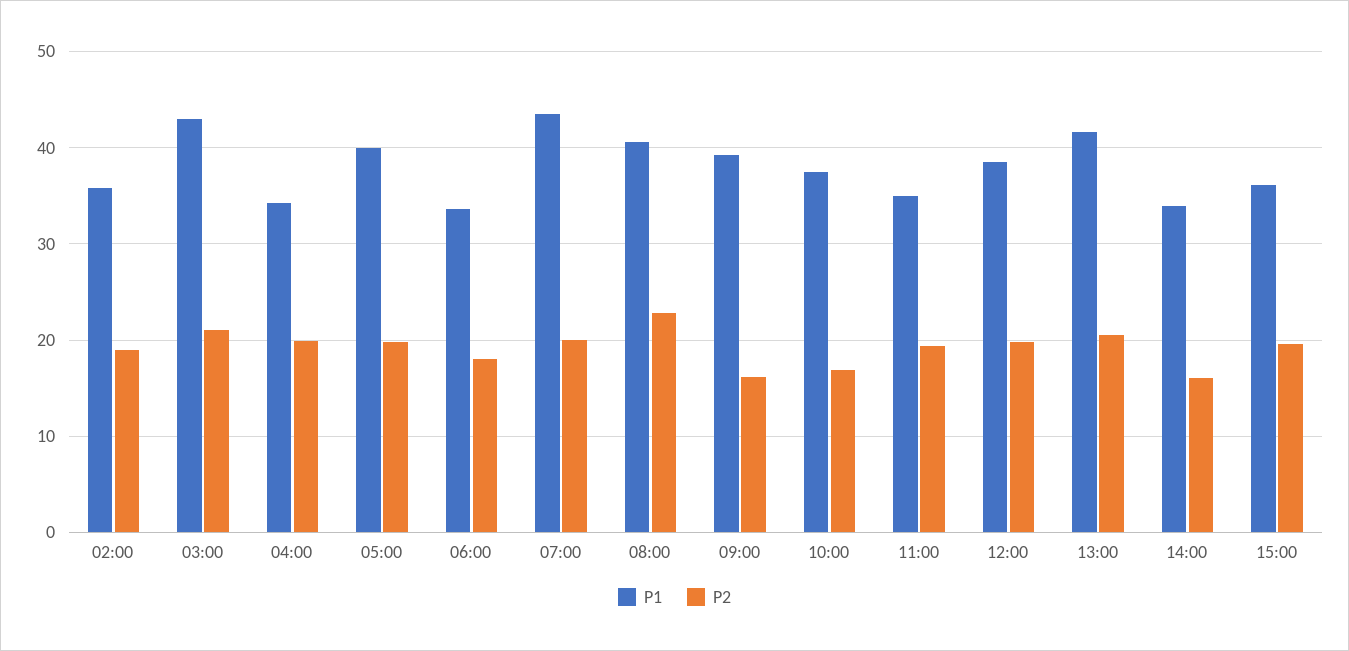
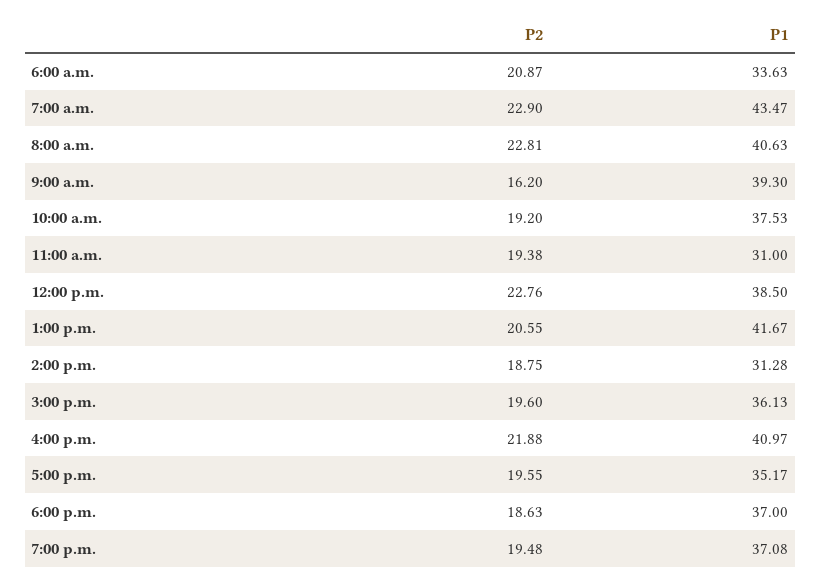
P1, 02:00: 36 -> none
P2, 02:00: 19 -> none
P1, 03:00: 43 -> none
P2, 03:00: 21 -> none
P1, 04:00: 34 -> none
P2, 04:00: 20 -> none
P1, 05:00: 40 -> none
P2, 05:00: 20 -> none
P2, 06:00: 18 -> 20.87
P2, 07:00: 20 -> 22.9
P2, 10:00: 17 -> 19.2
P1, 11:00: 35 -> 31
P2, 12:00: 20 -> 22.76
P1, 14:00: 34 -> 31.28
P2, 14:00: 16 -> 18.75
P2, 4:00 p.m.: none -> 21.88
P1, 4:00 p.m.: none -> 40.97
P2, 5:00 p.m.: none -> 19.55
P1, 5:00 p.m.: none -> 35.17
P2, 6:00 p.m.: none -> 18.63
P1, 6:00 p.m.: none -> 37
P2, 7:00 p.m.: none -> 19.48
P1, 7:00 p.m.: none -> 37.08

